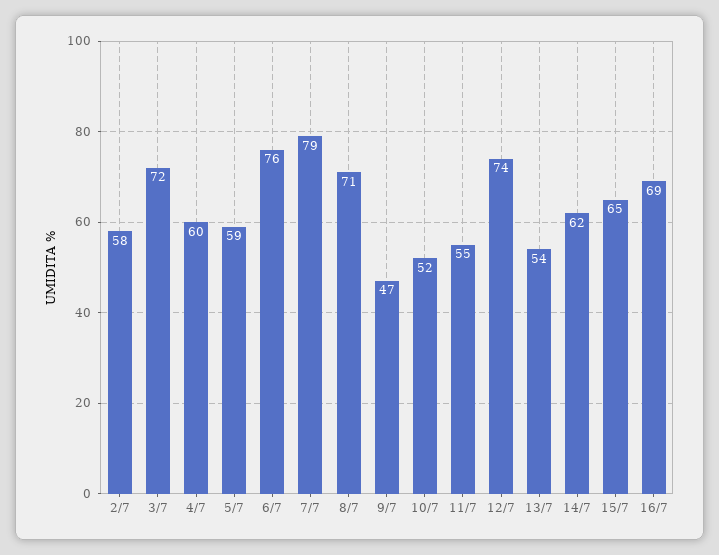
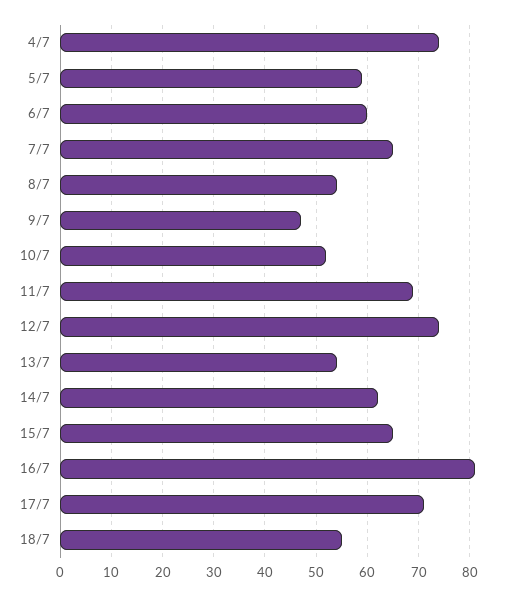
2/7: 58 -> none
3/7: 72 -> none
4/7: 60 -> 75
6/7: 76 -> 60
7/7: 79 -> 65
8/7: 71 -> 55
11/7: 55 -> 70
16/7: 69 -> 80
17/7: none -> 70
18/7: none -> 55

